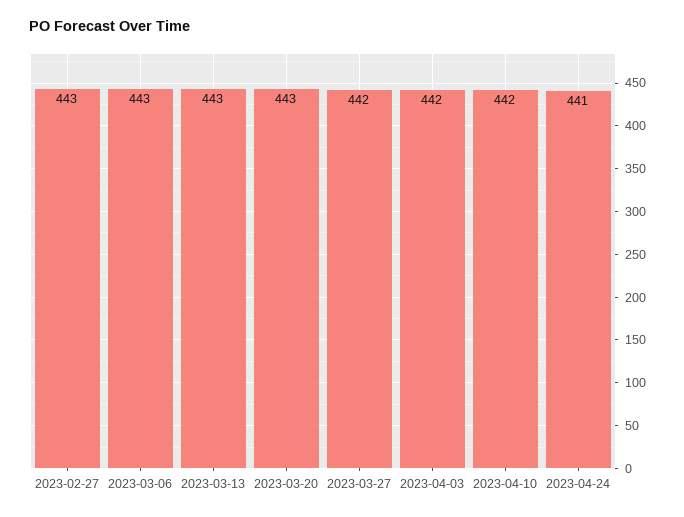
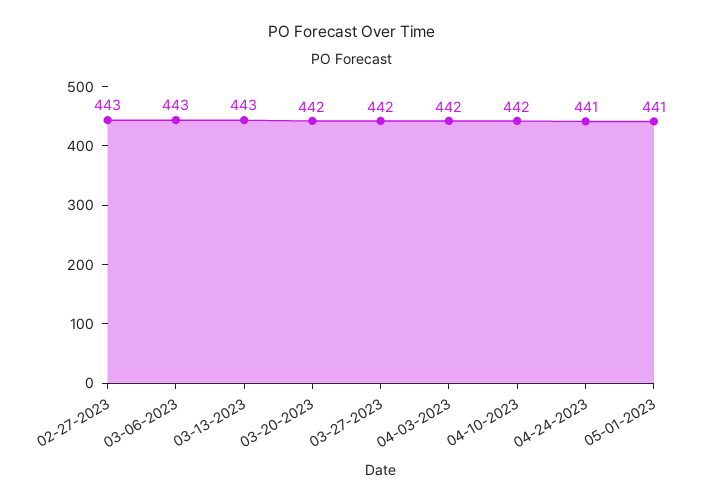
2023-03-20: 443 -> 442
05-01-2023: none -> 441

